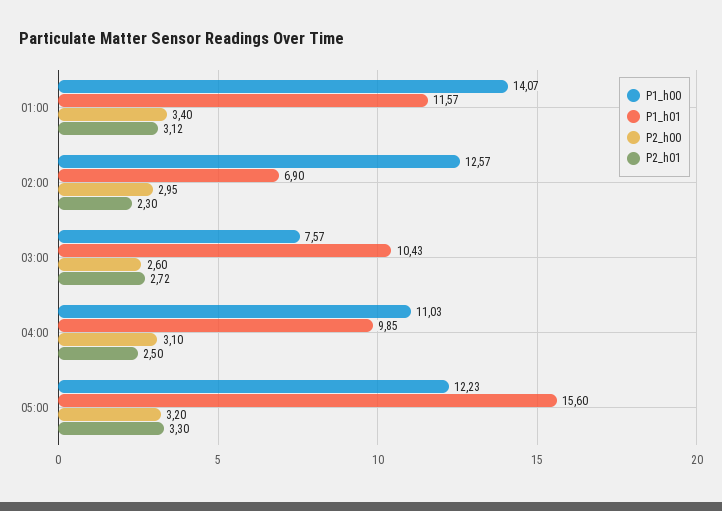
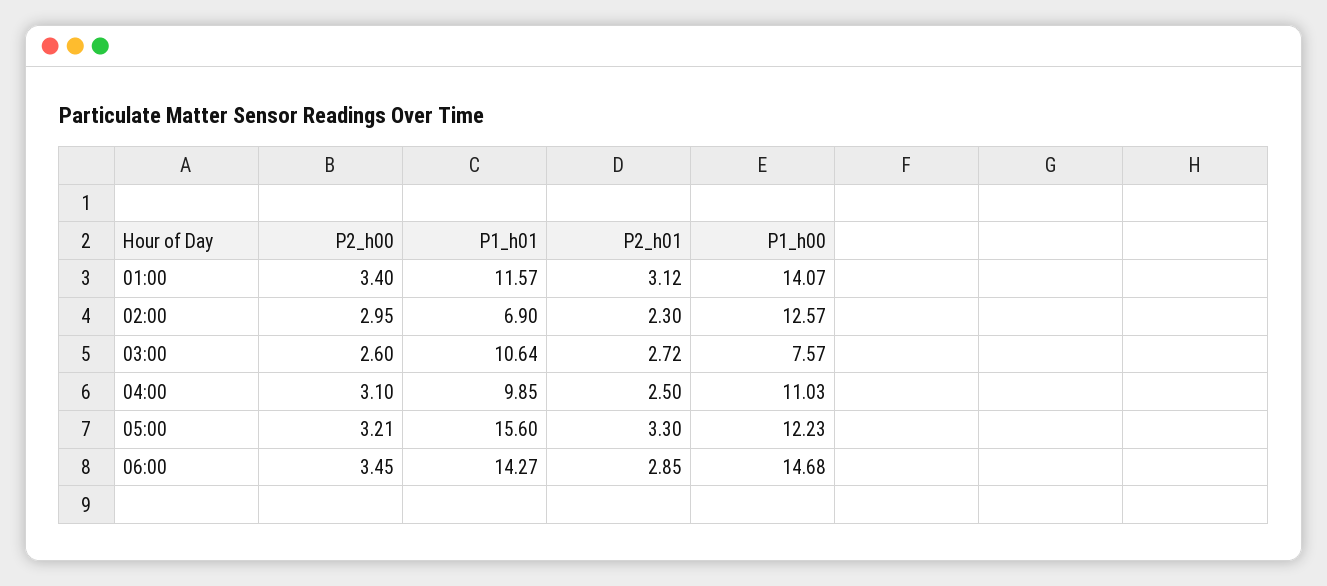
P1_h01, 03:00: 10.43 -> 10.64
P2_h00, 05:00: 3.2 -> 3.21
P2_h00, 06:00: none -> 3.45
P1_h01, 06:00: none -> 14.27
P2_h01, 06:00: none -> 2.85
P1_h00, 06:00: none -> 14.68

